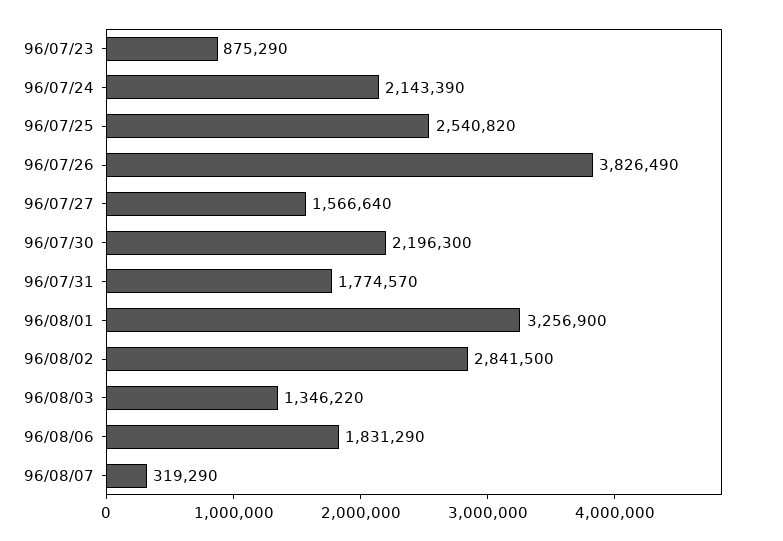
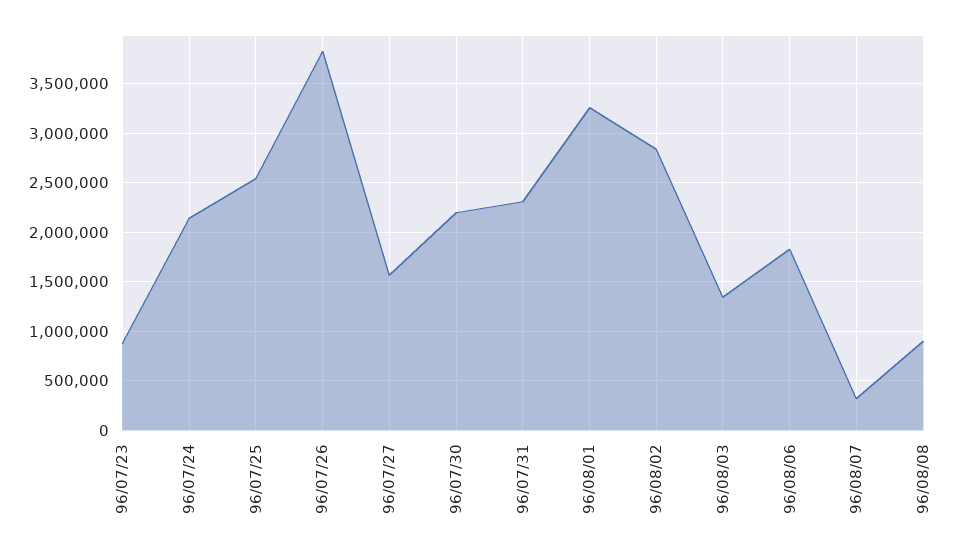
96/07/31: 1774570 -> 2300000
96/08/08: none -> 900000

